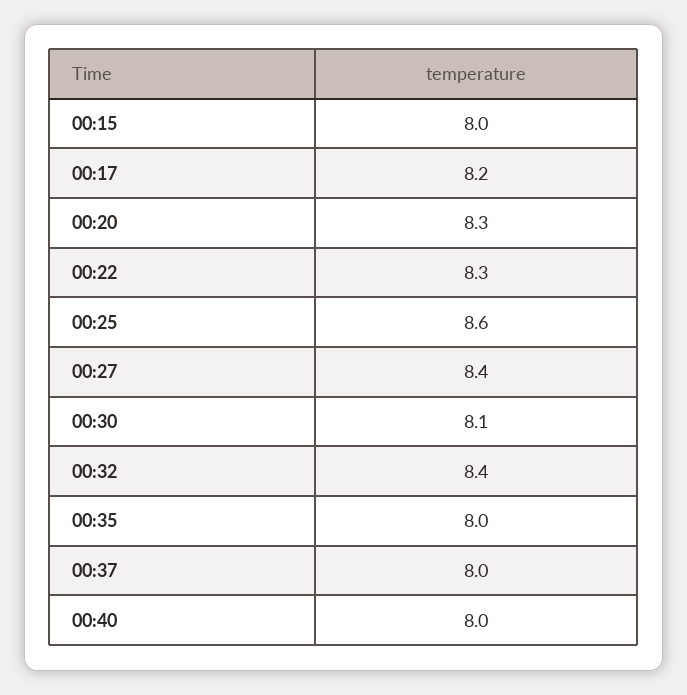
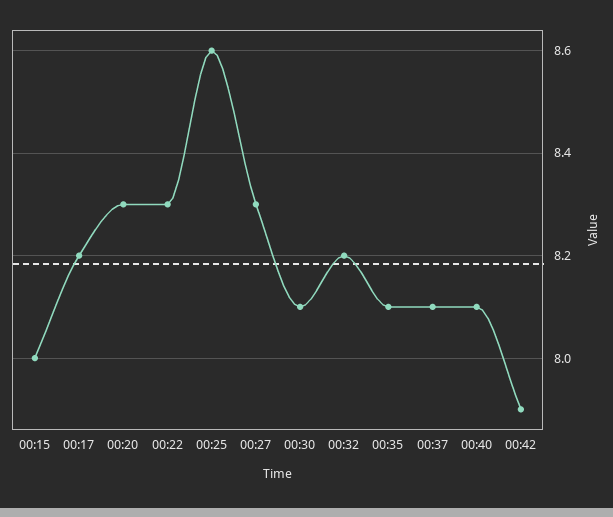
00:27: 8.4 -> 8.3
00:32: 8.4 -> 8.2
00:35: 8 -> 8.1
00:37: 8 -> 8.1
00:40: 8 -> 8.1
00:42: none -> 7.9

